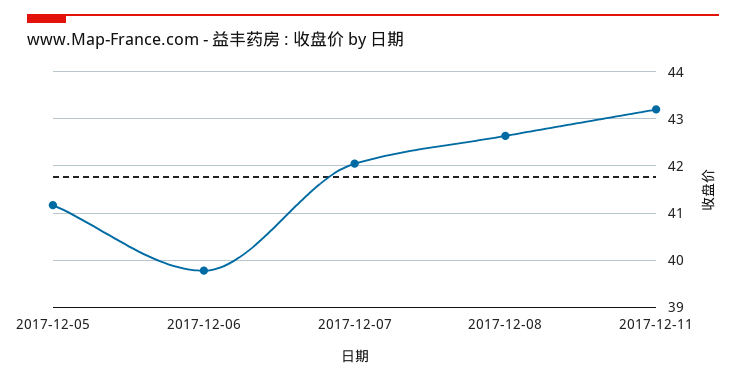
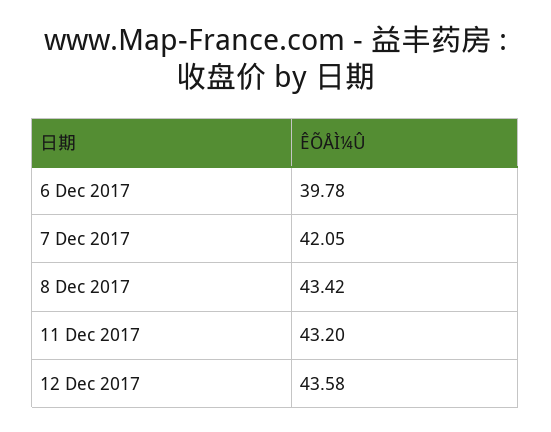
2017-12-05: 41.2 -> none
2017-12-08: 42.6 -> 43.42
12 Dec 2017: none -> 43.58

